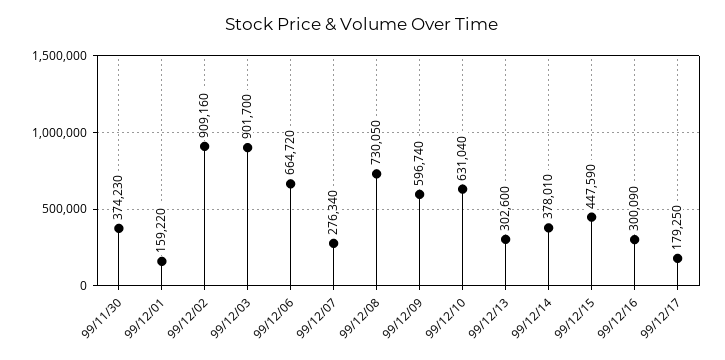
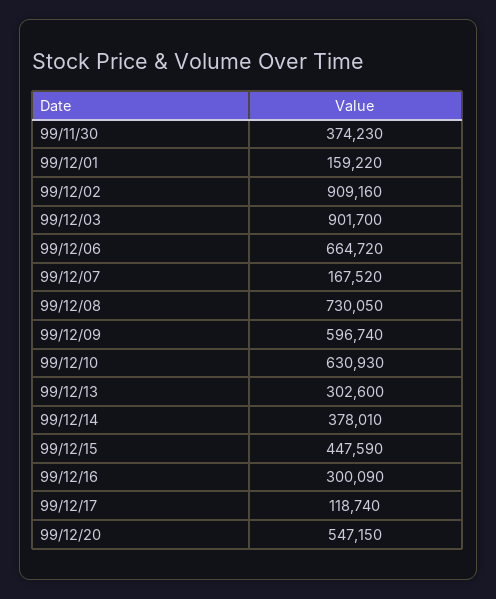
99/12/07: 276340 -> 167520
99/12/10: 631040 -> 630930
99/12/17: 179250 -> 118740
99/12/20: none -> 547150

